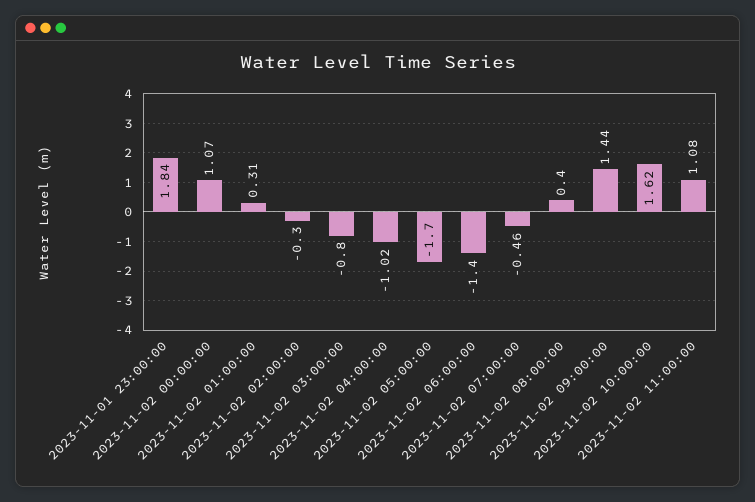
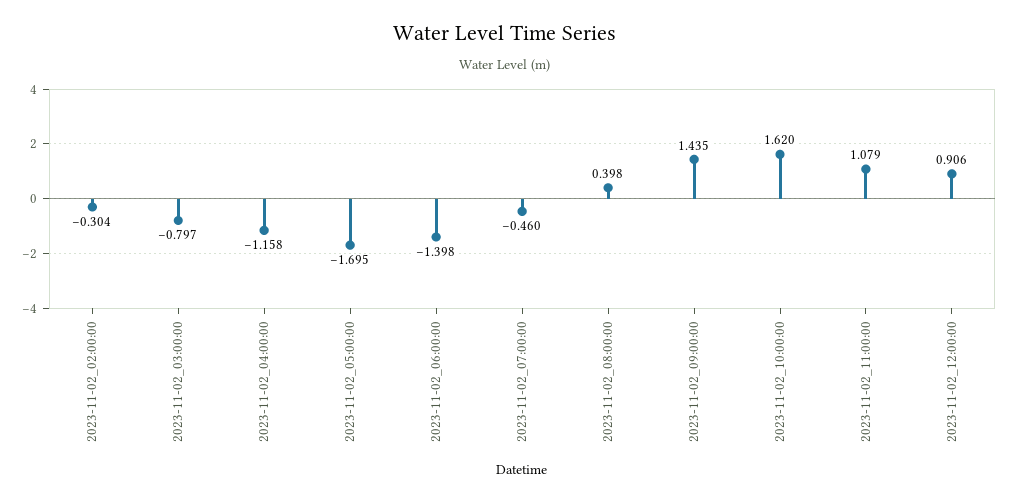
2023-11-01 23:00:00: 1.84 -> none
2023-11-02 00:00:00: 1.07 -> none
2023-11-02 01:00:00: 0.31 -> none
2023-11-02 04:00:00: -1.02 -> -1.158
2023-11-02_12:00:00: none -> 0.906

